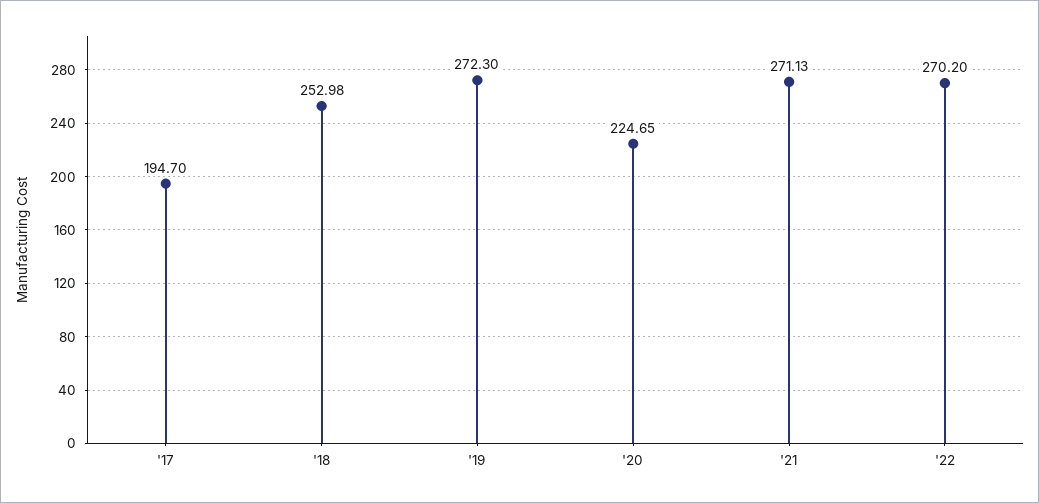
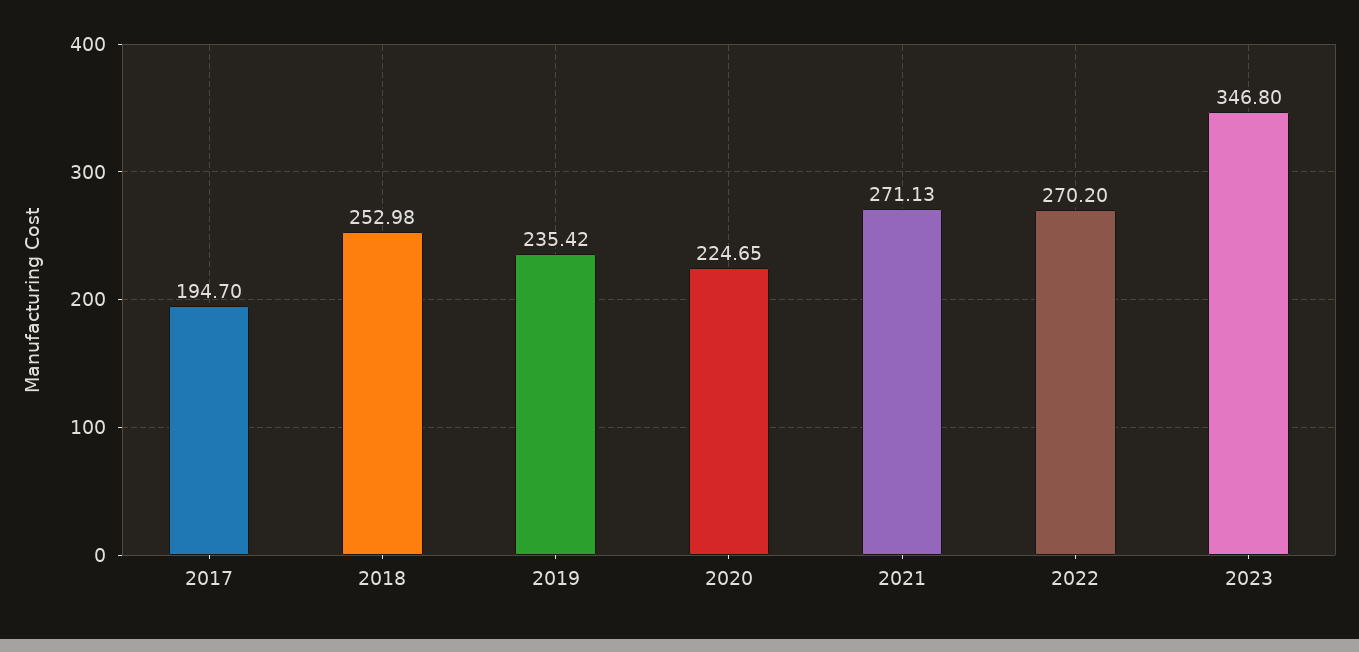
'19: 272.3 -> 235.42
2023: none -> 346.8

